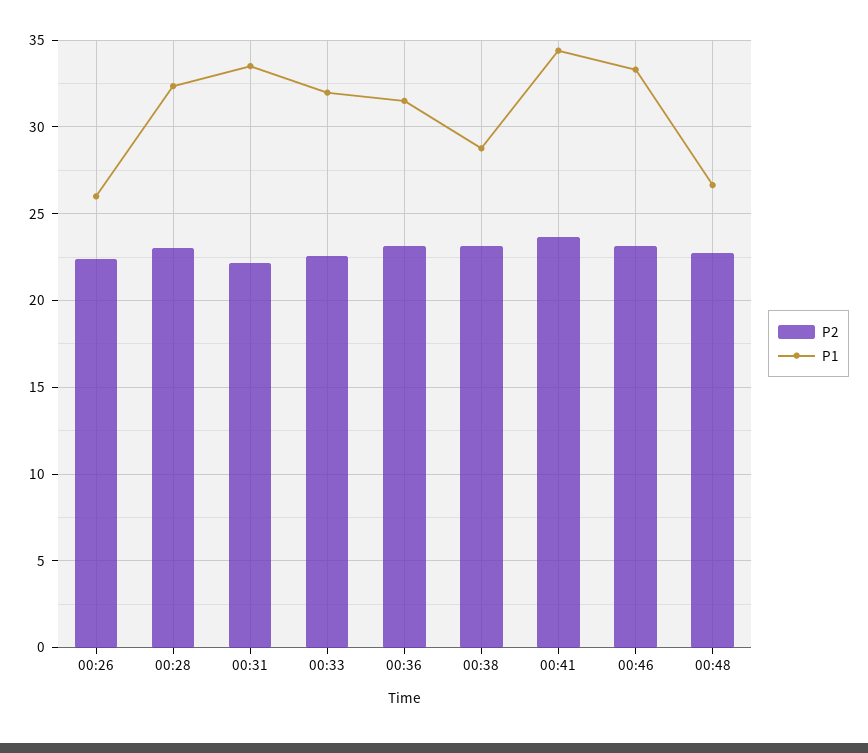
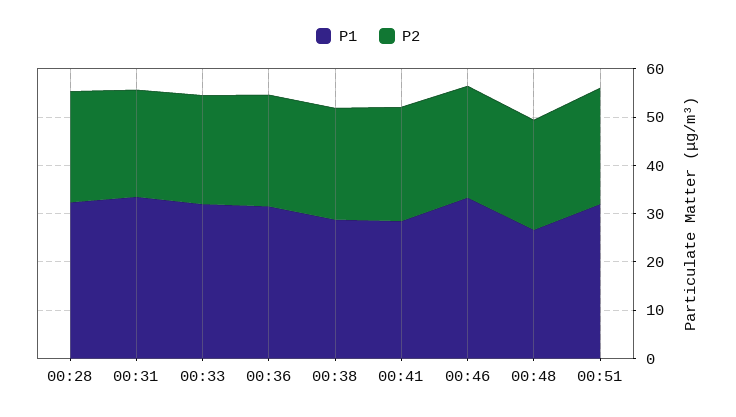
P2, 00:26: 22.5 -> none
P1, 00:26: 26 -> none
P1, 00:41: 34.5 -> 28
P1, 00:51: none -> 32
P2, 00:51: none -> 24

